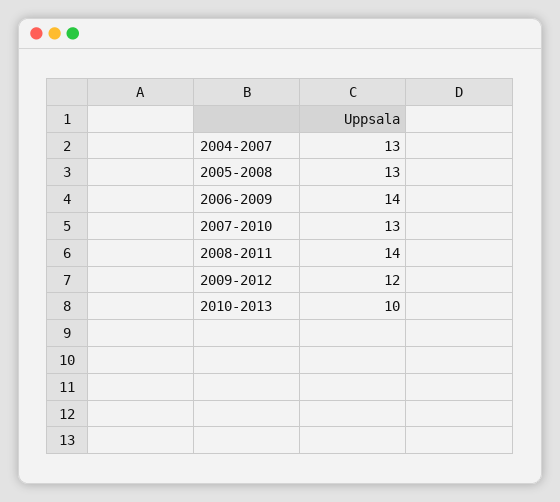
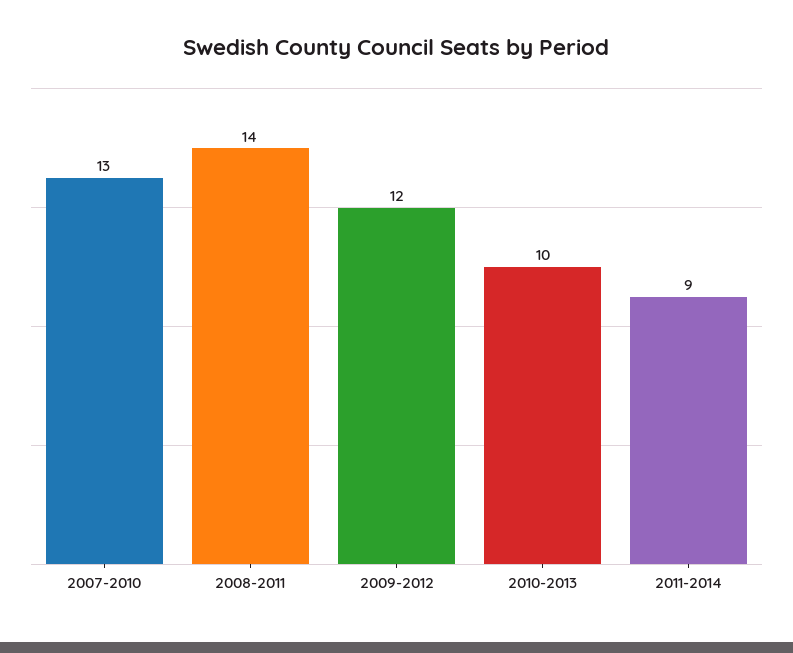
2004-2007: 13 -> none
2005-2008: 13 -> none
2006-2009: 14 -> none
2011-2014: none -> 9

